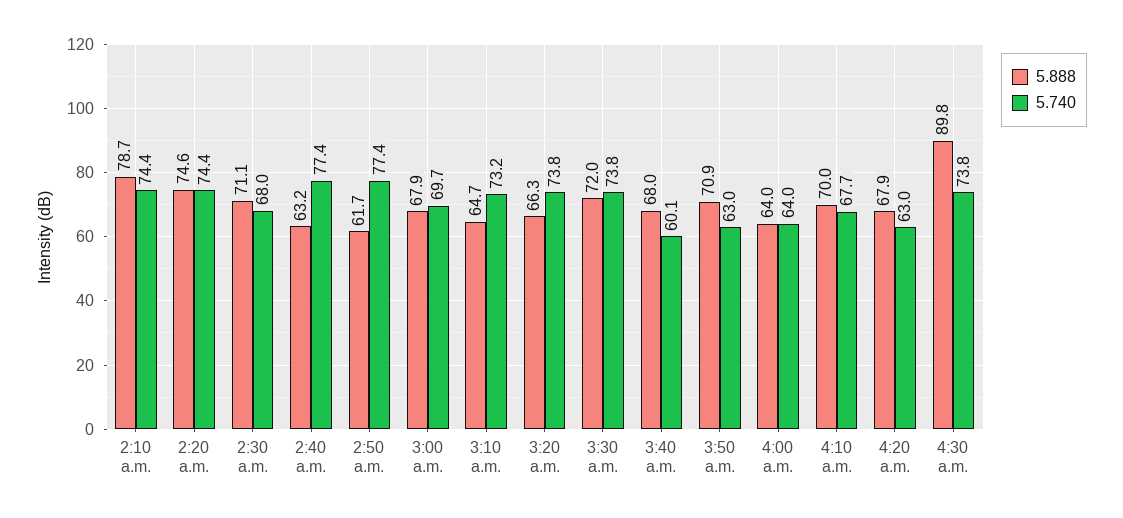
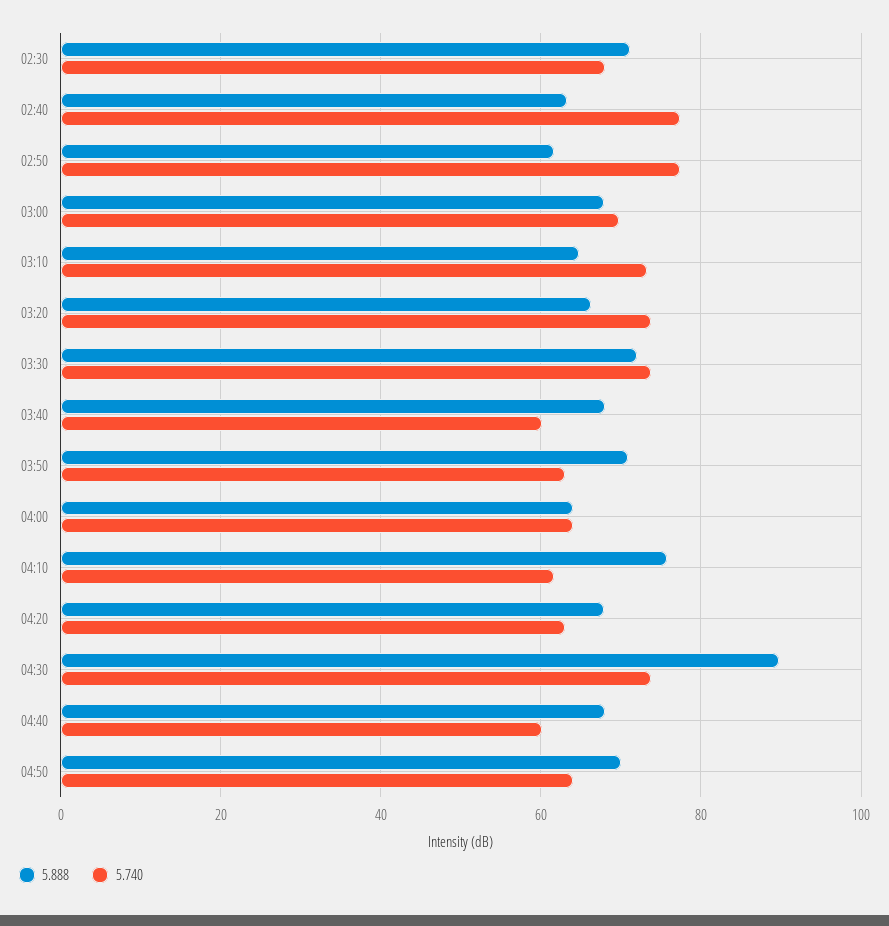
5.888, 2:10 a.m.: 78.7 -> none
5.740, 2:10 a.m.: 74.4 -> none
5.888, 2:20 a.m.: 74.6 -> none
5.740, 2:20 a.m.: 74.4 -> none
5.888, 4:10 a.m.: 70 -> 76
5.740, 4:10 a.m.: 67.7 -> 62
5.888, 04:40: none -> 68
5.740, 04:40: none -> 60
5.888, 04:50: none -> 70
5.740, 04:50: none -> 64

